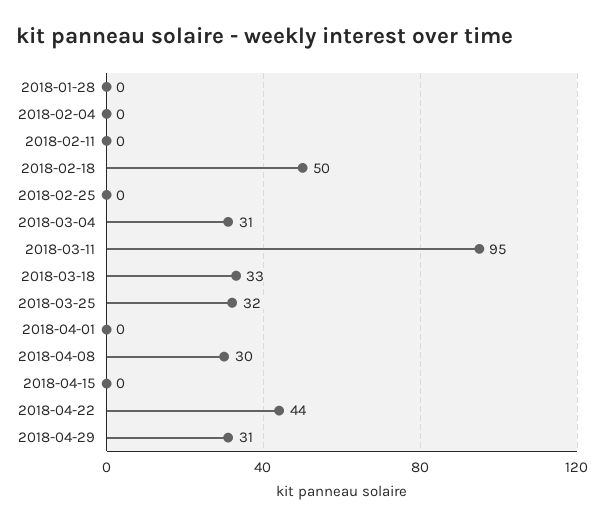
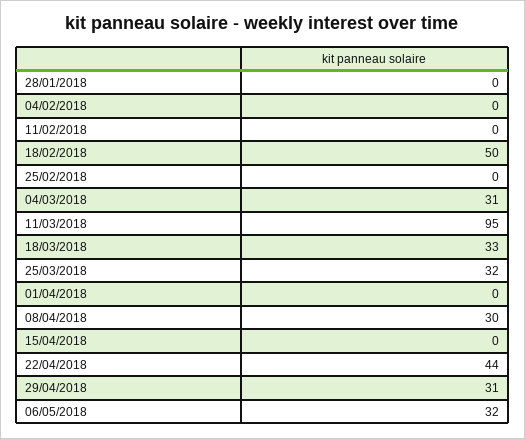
06/05/2018: none -> 32

